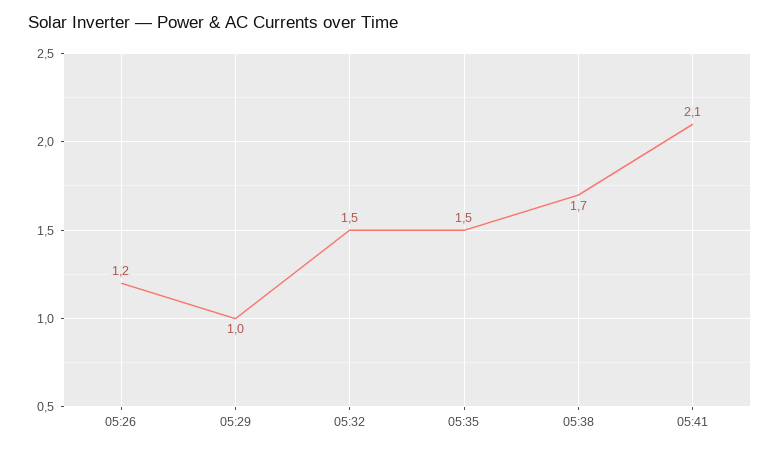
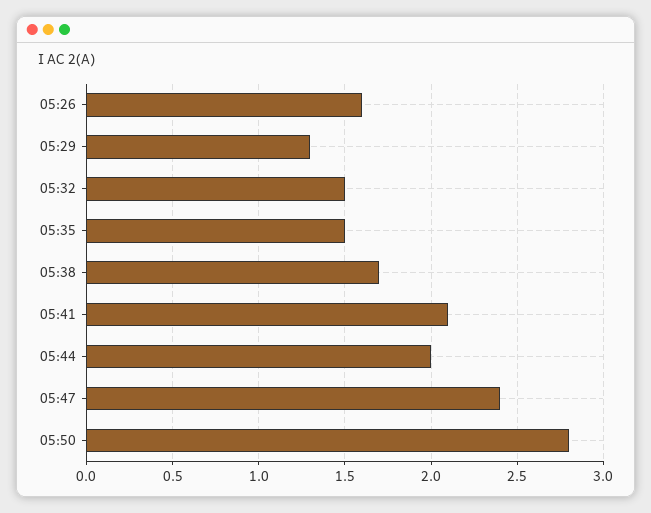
05:26: 1.2 -> 1.6
05:29: 1 -> 1.3
05:44: none -> 2
05:47: none -> 2.4
05:50: none -> 2.8

